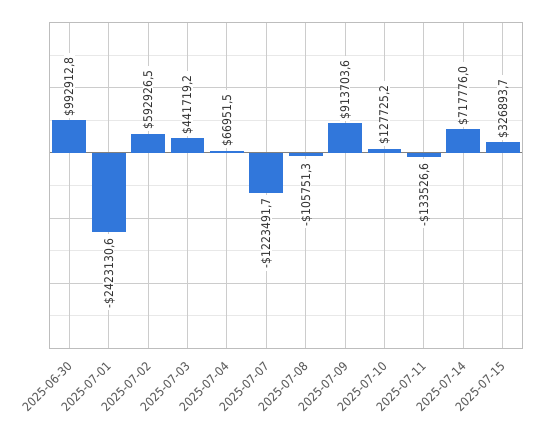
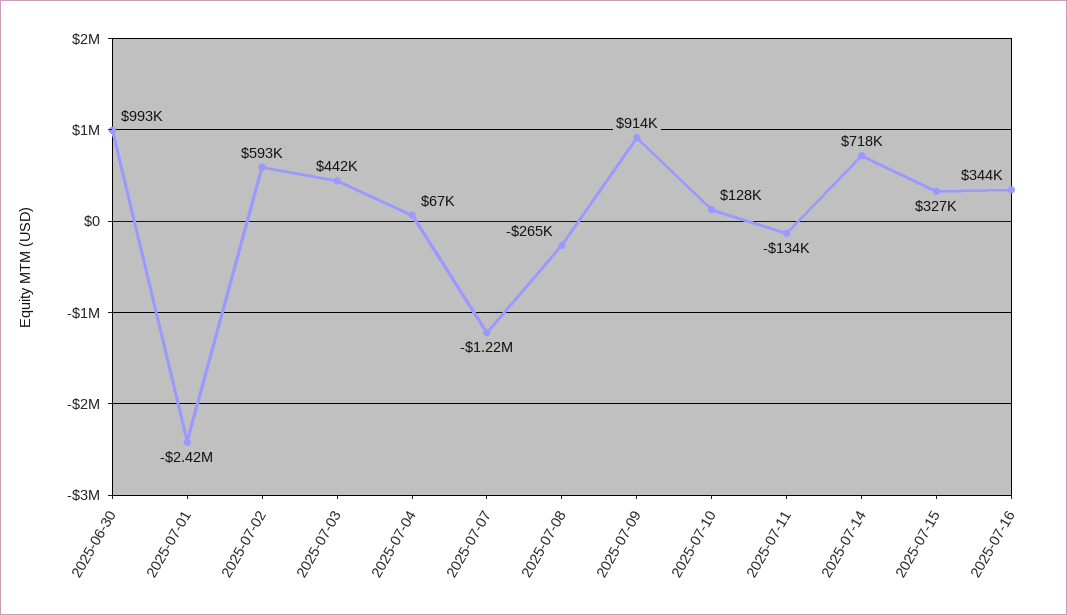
2025-07-08: -105751.3 -> -265000
2025-07-16: none -> 344000

